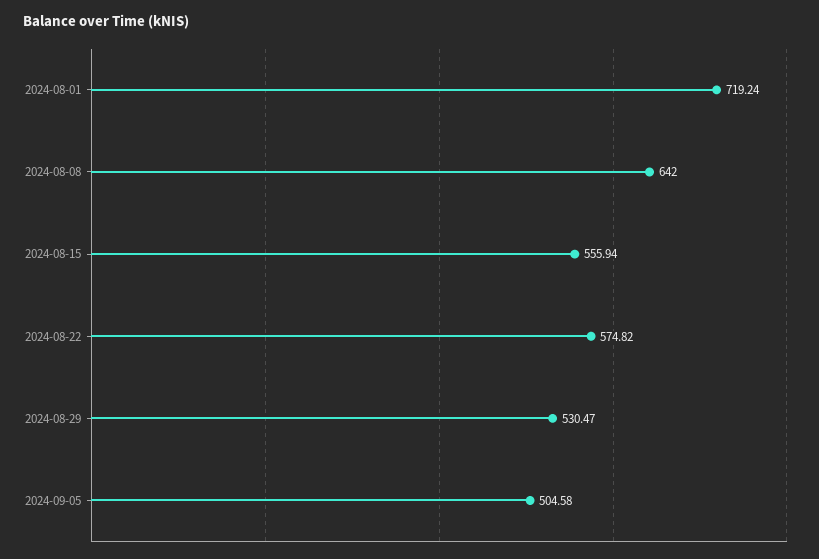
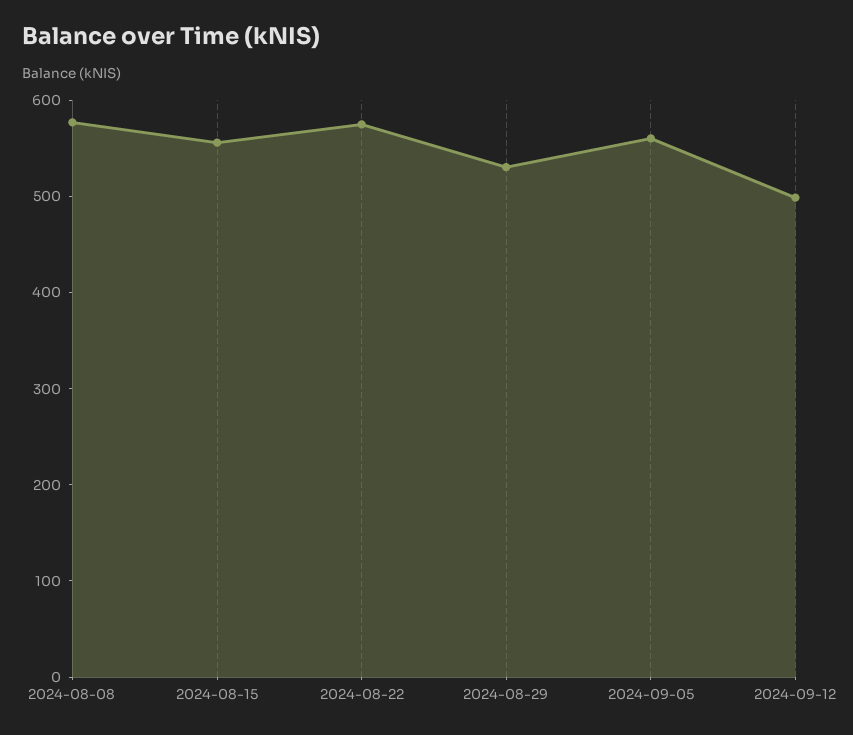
2024-08-01: 719.24 -> none
2024-08-08: 642 -> 580
2024-09-05: 504.58 -> 560
2024-09-12: none -> 500

